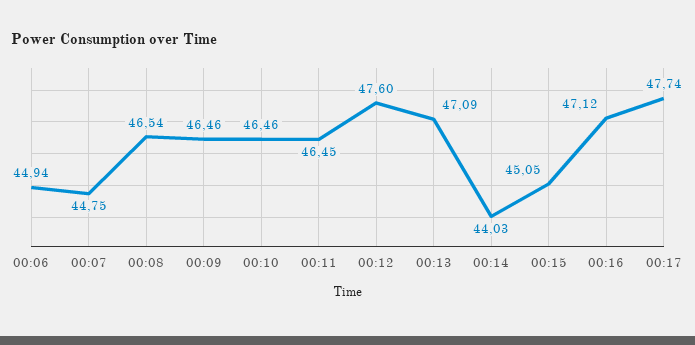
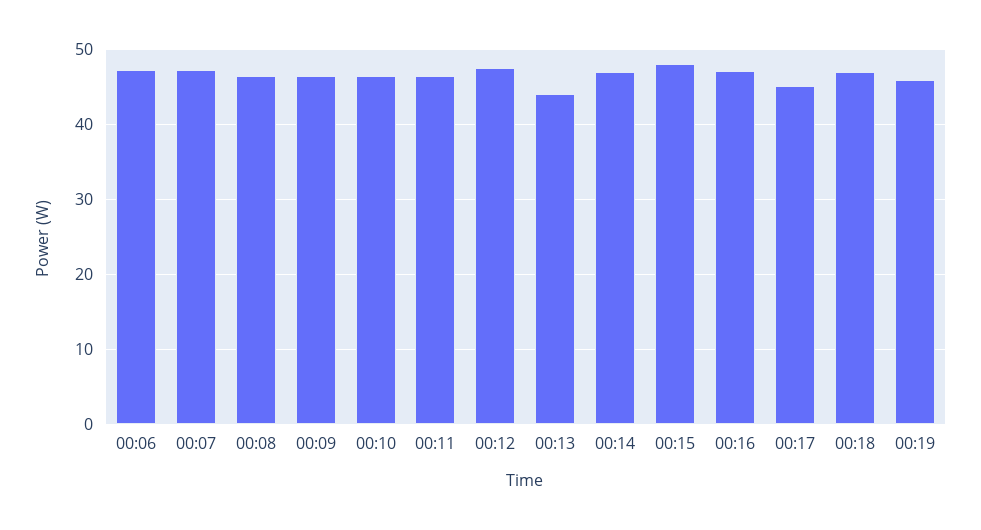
00:06: 44.94 -> 47
00:07: 44.75 -> 47
00:13: 47.09 -> 44
00:14: 44.03 -> 47
00:15: 45.05 -> 48
00:17: 47.74 -> 45
00:18: none -> 47
00:19: none -> 46

